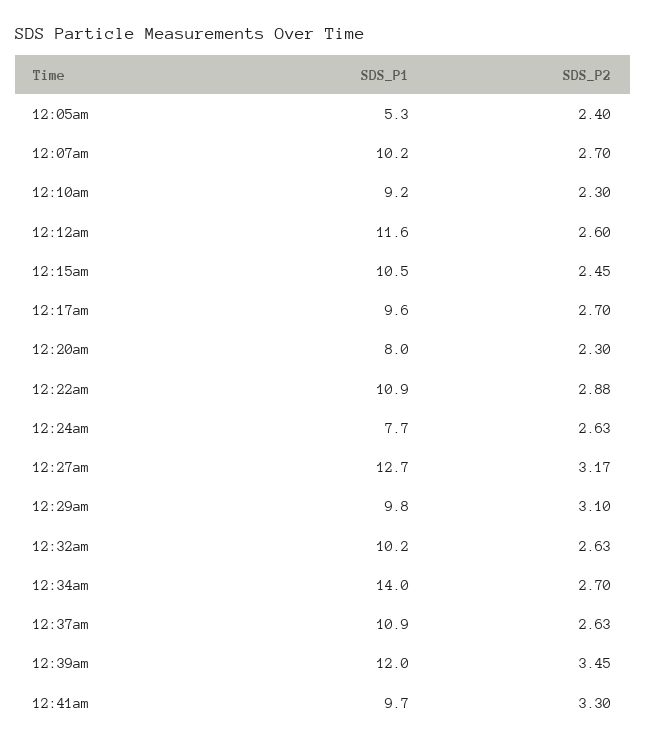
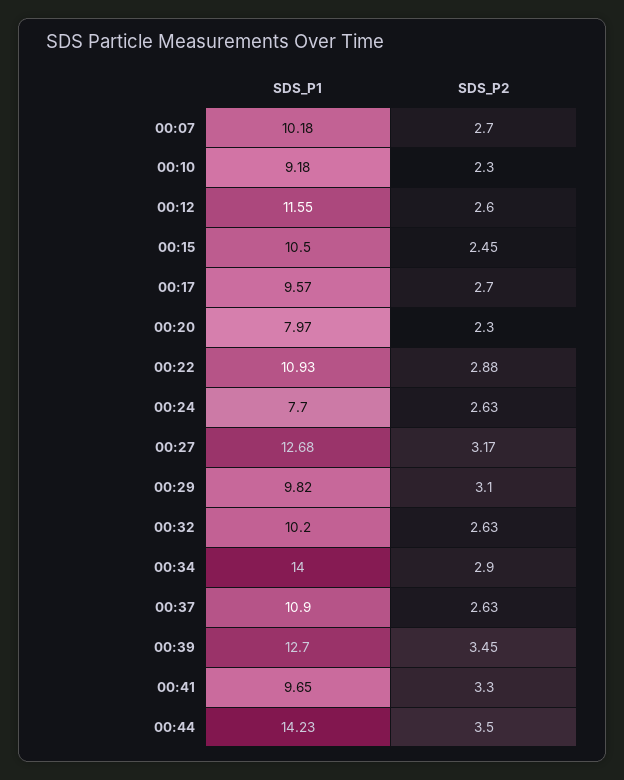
SDS_P1, 12:05am: 5.3 -> none
SDS_P2, 12:05am: 2.4 -> none
SDS_P2, 12:34am: 2.7 -> 2.9
SDS_P1, 12:39am: 12 -> 12.7
SDS_P1, 00:44: none -> 14.23
SDS_P2, 00:44: none -> 3.5

